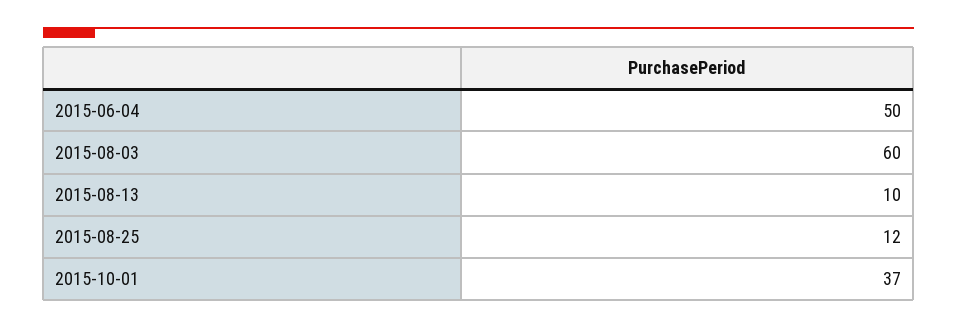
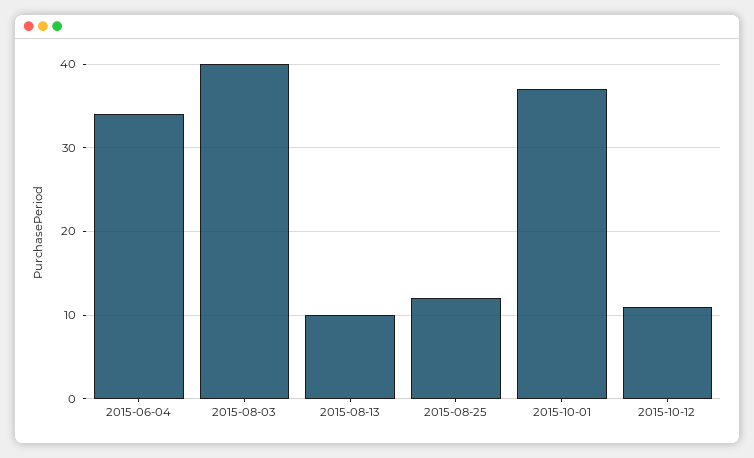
2015-06-04: 50 -> 34
2015-08-03: 60 -> 40
2015-10-12: none -> 11

